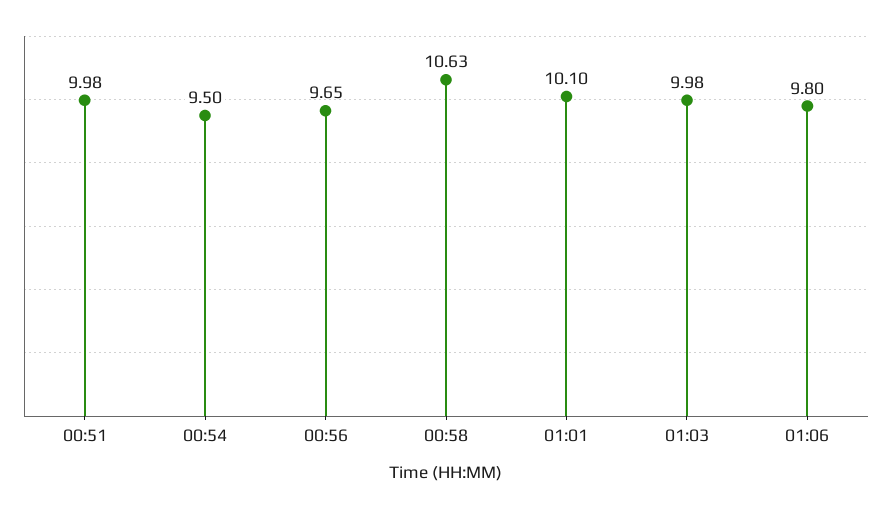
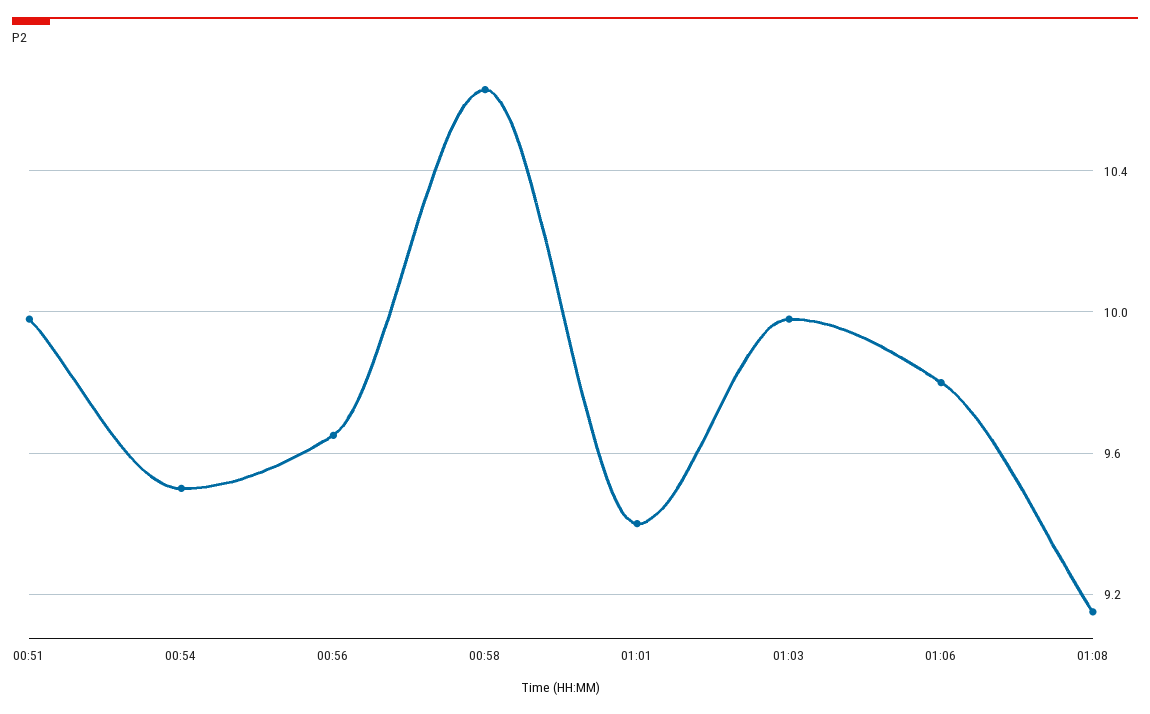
01:01: 10.1 -> 9.4
01:08: none -> 9.15

